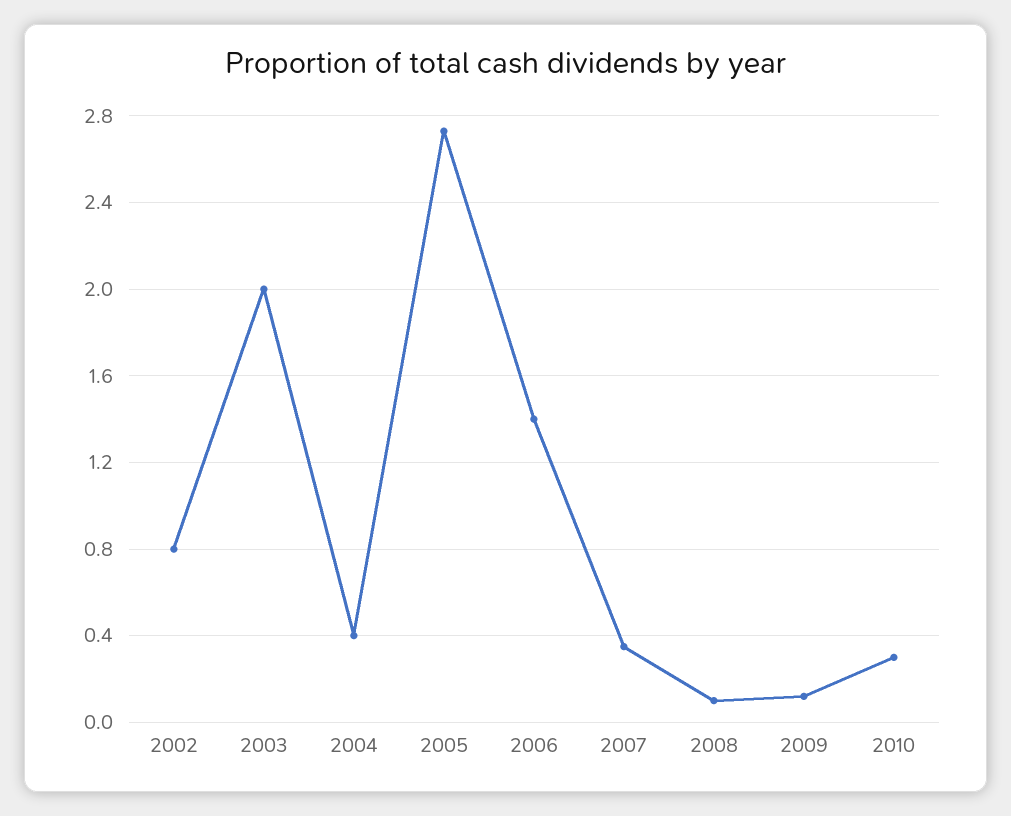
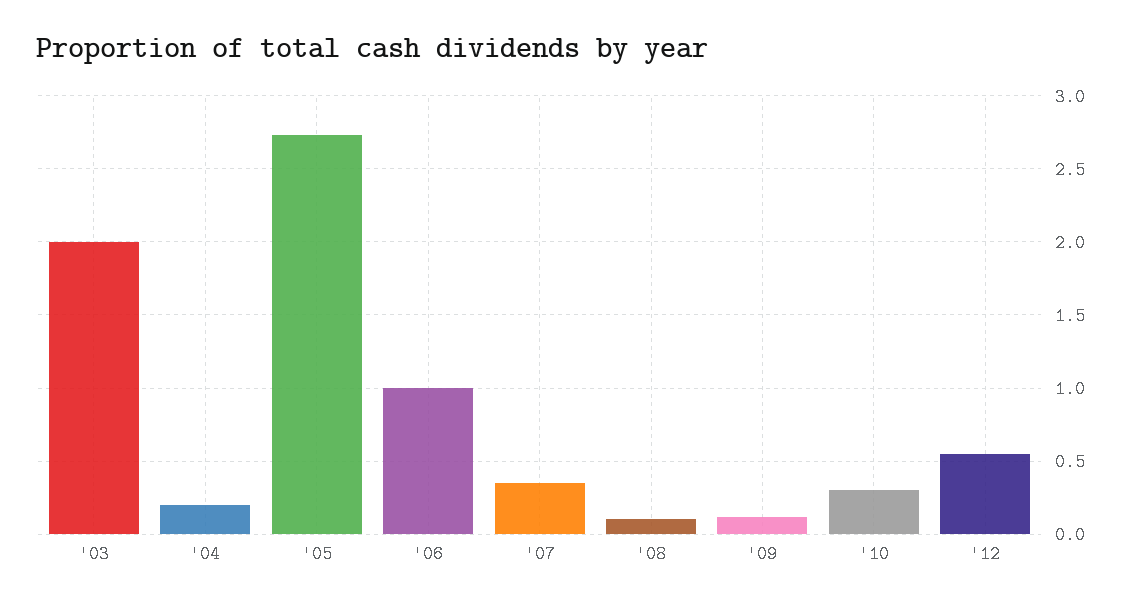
2002: 0.8 -> none
2004: 0.4 -> 0.2
2006: 1.4 -> 1
'12: none -> 0.55

